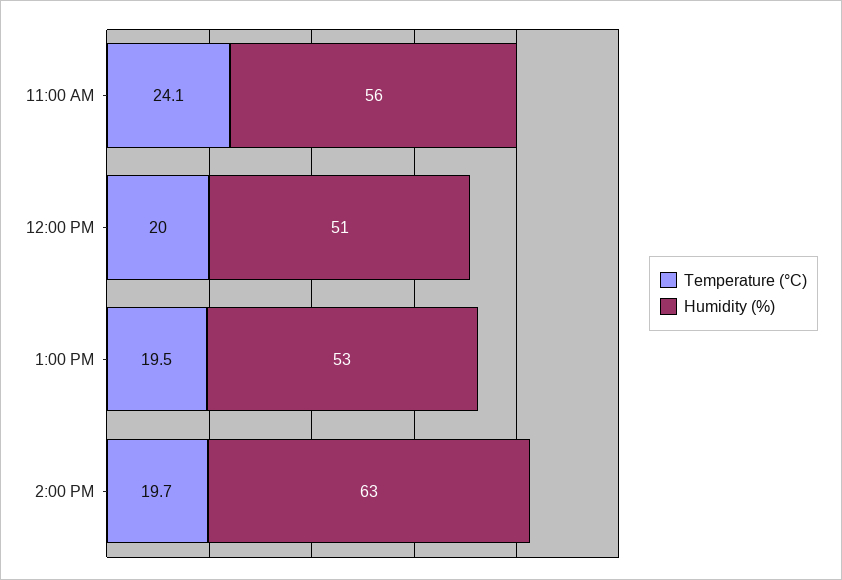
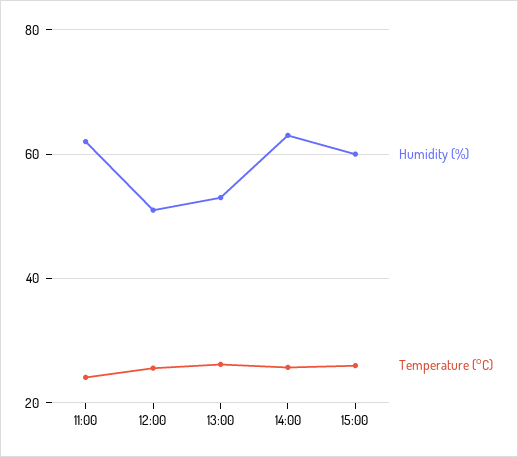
Humidity (%), 11:00 AM: 56 -> 62
Temperature (°C), 12:00 PM: 20 -> 26
Temperature (°C), 1:00 PM: 19.5 -> 26
Temperature (°C), 2:00 PM: 19.7 -> 26
Humidity (%), 15:00: none -> 60
Temperature (°C), 15:00: none -> 26

